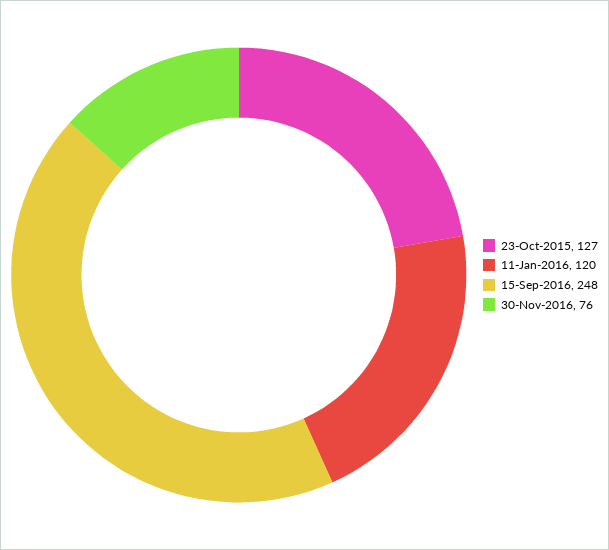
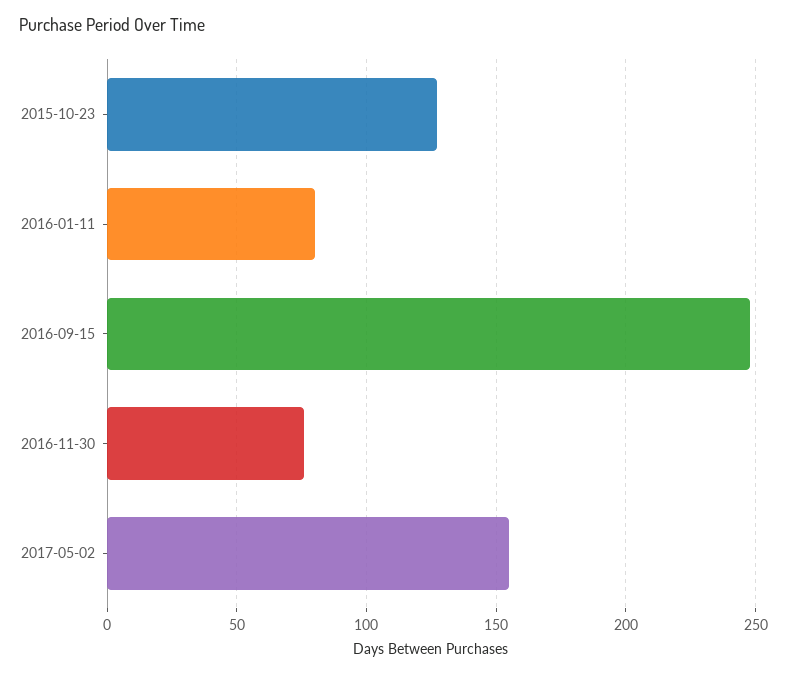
11-Jan-2016: 120 -> 80
2017-05-02: none -> 155

